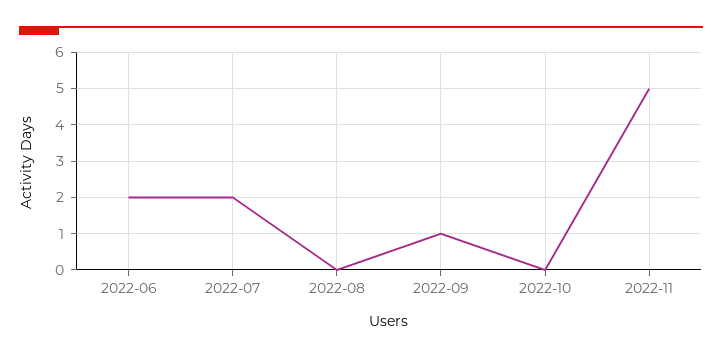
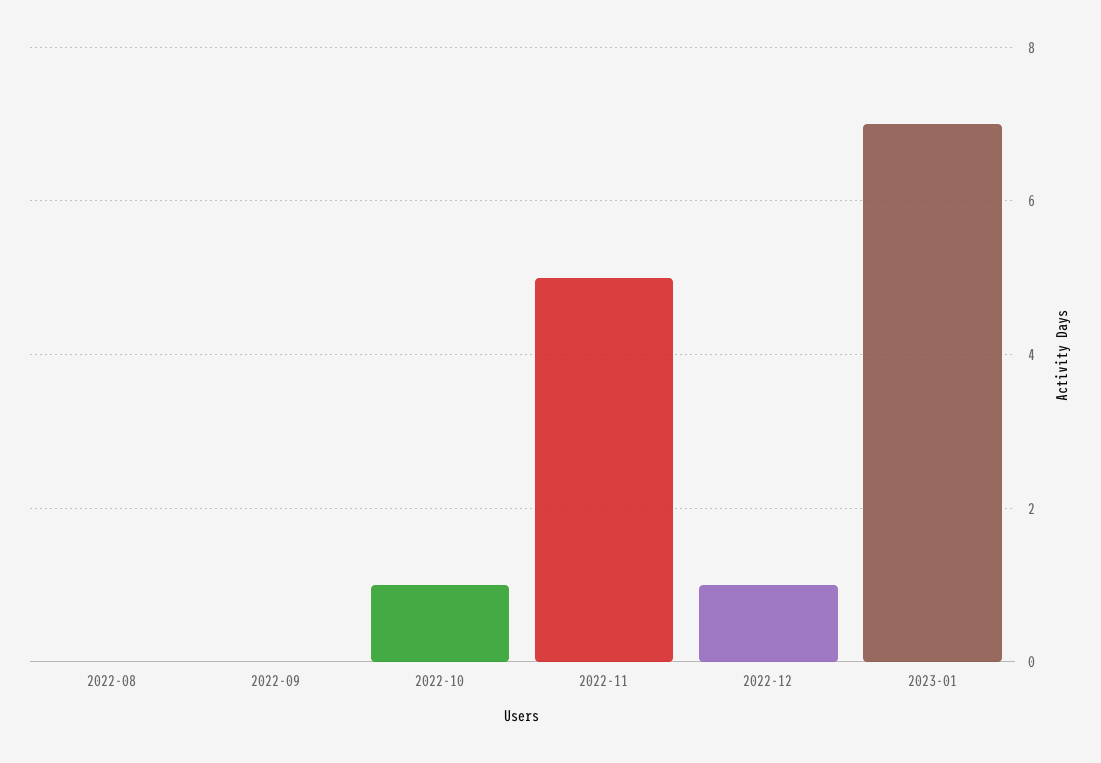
2022-06: 2 -> none
2022-07: 2 -> none
2022-09: 1 -> 0
2022-10: 0 -> 1
2022-12: none -> 1
2023-01: none -> 7

